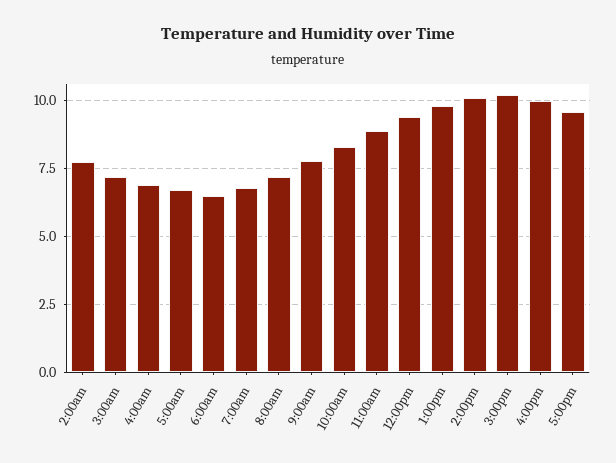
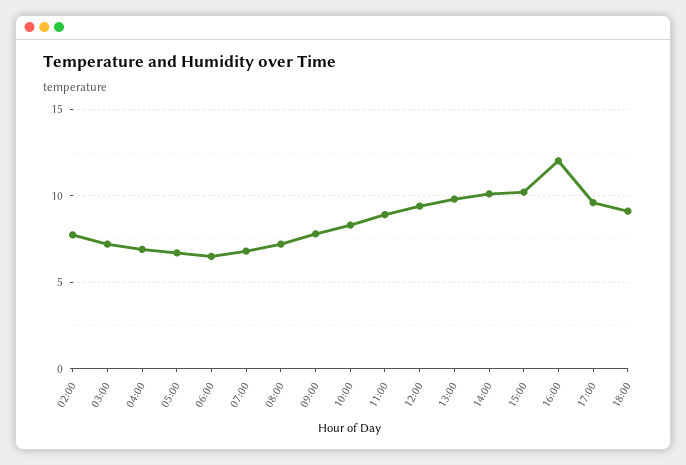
4:00pm: 10 -> 12
18:00: none -> 9

